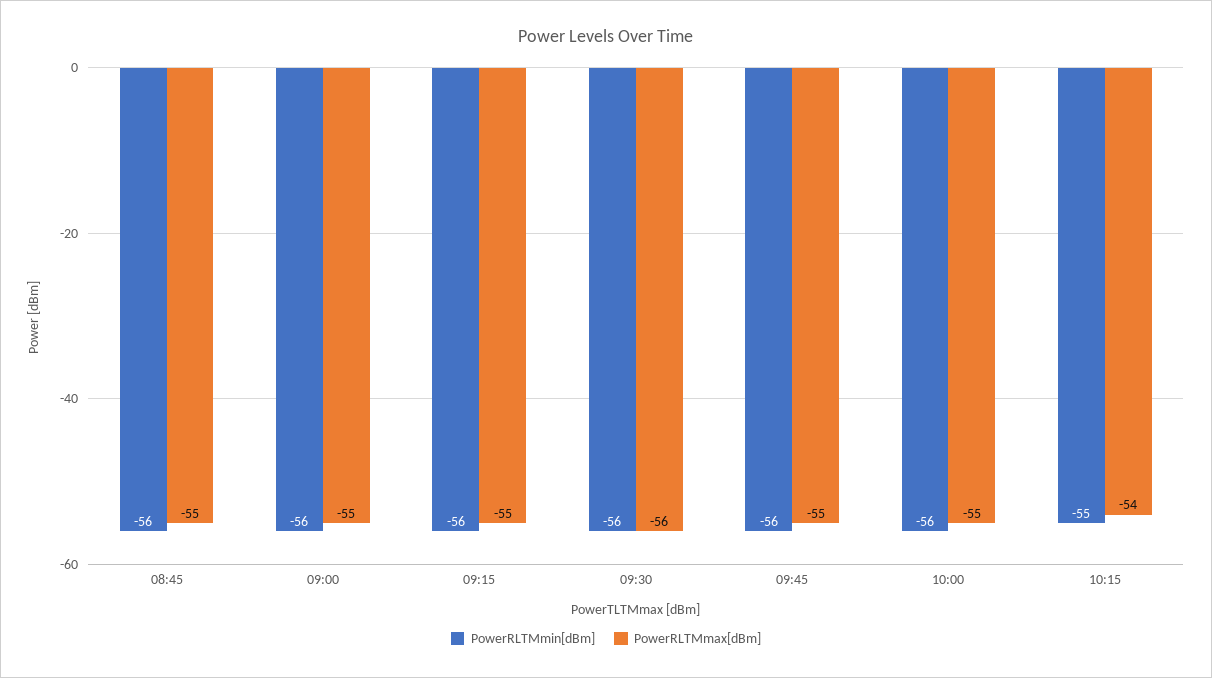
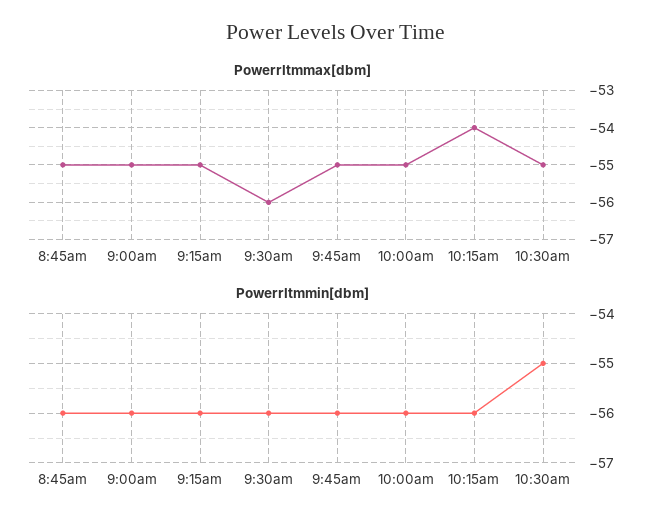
PowerRLTMmin[dBm], 10:15: -55 -> -56
PowerRLTMmax[dBm], 10:30am: none -> -55
PowerRLTMmin[dBm], 10:30am: none -> -55

